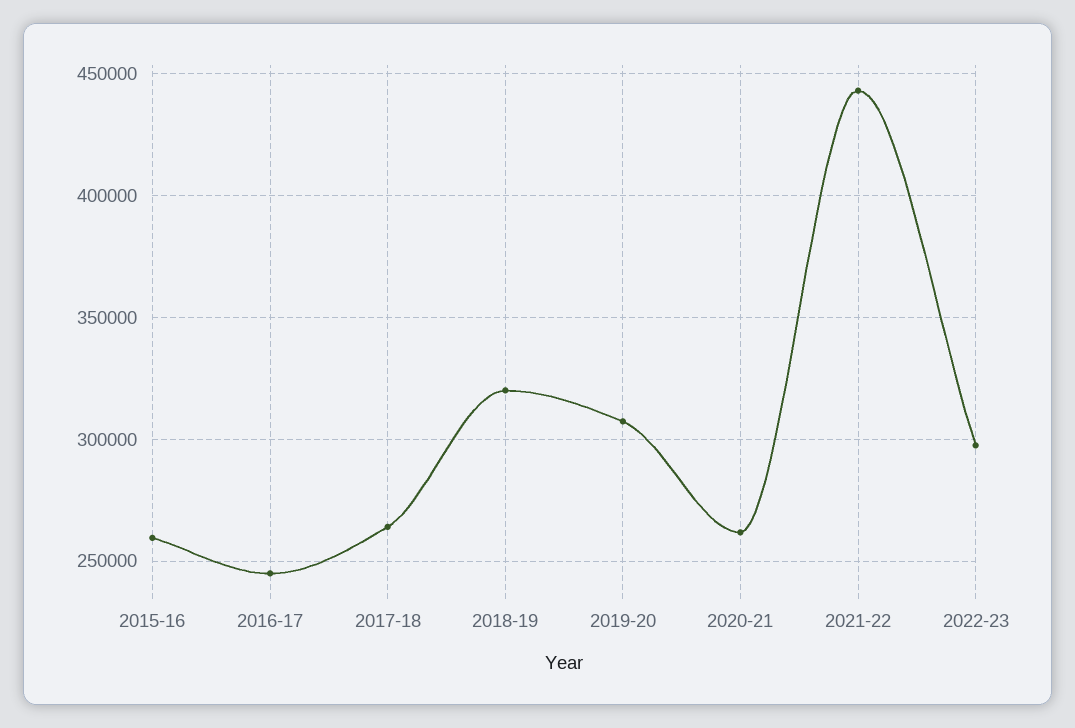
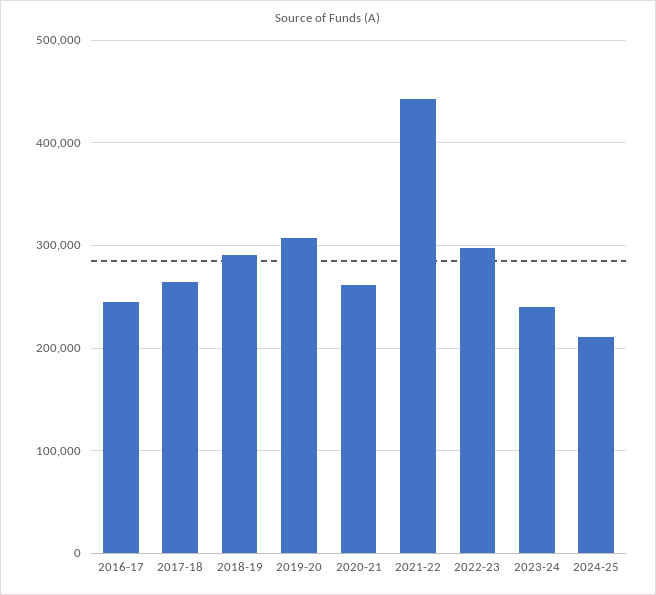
2015-16: 260000 -> none
2018-19: 320000 -> 290000
2023-24: none -> 240000
2024-25: none -> 210000

